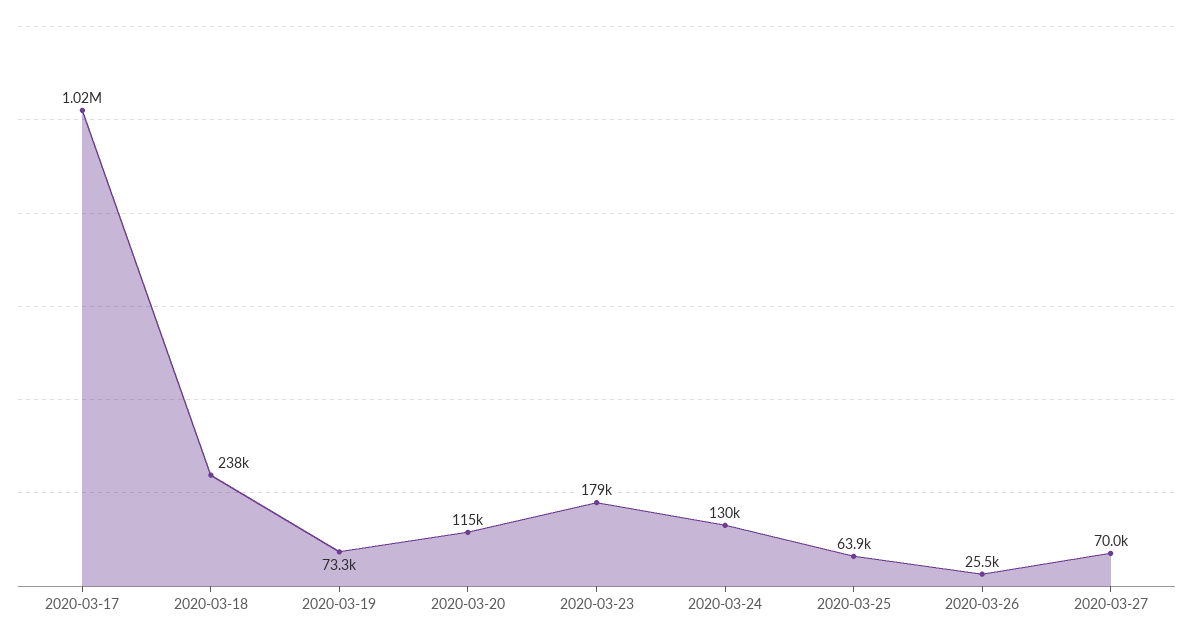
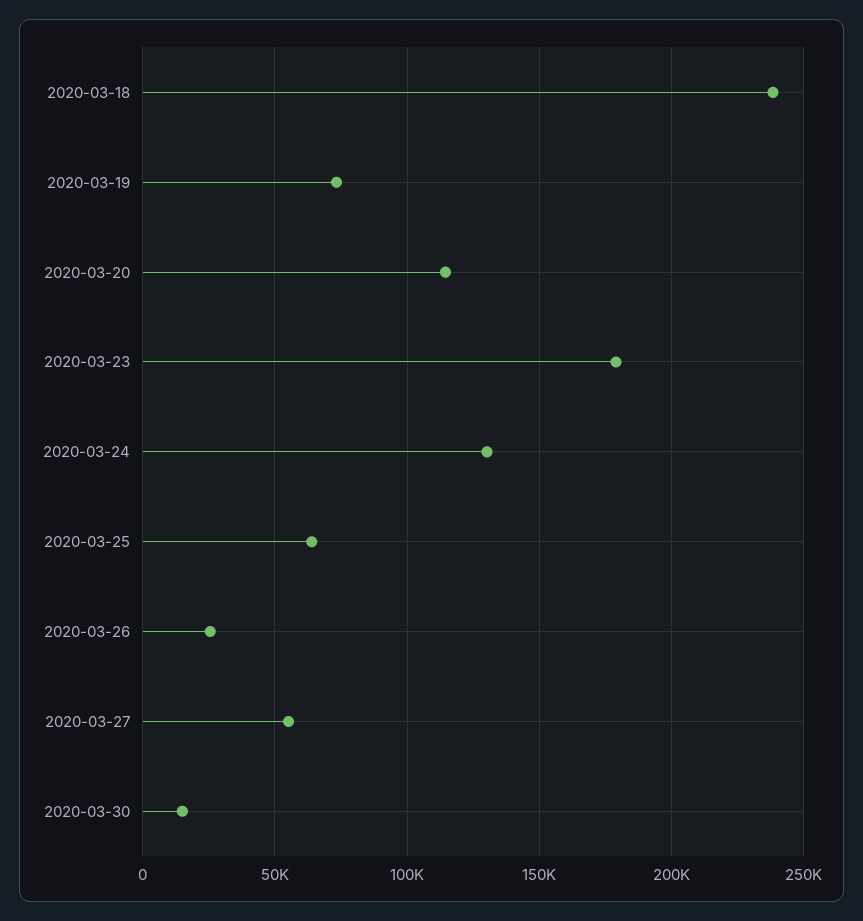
2020-03-17: 1020000 -> none
2020-03-27: 70000 -> 55000
2020-03-30: none -> 15000

